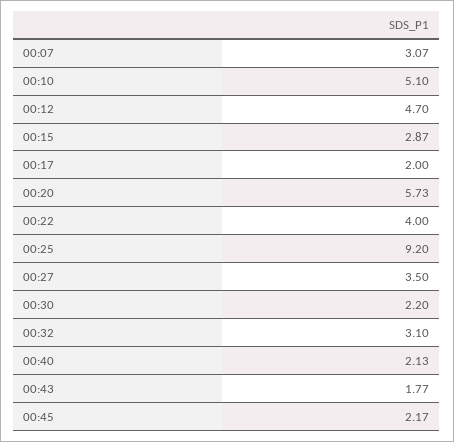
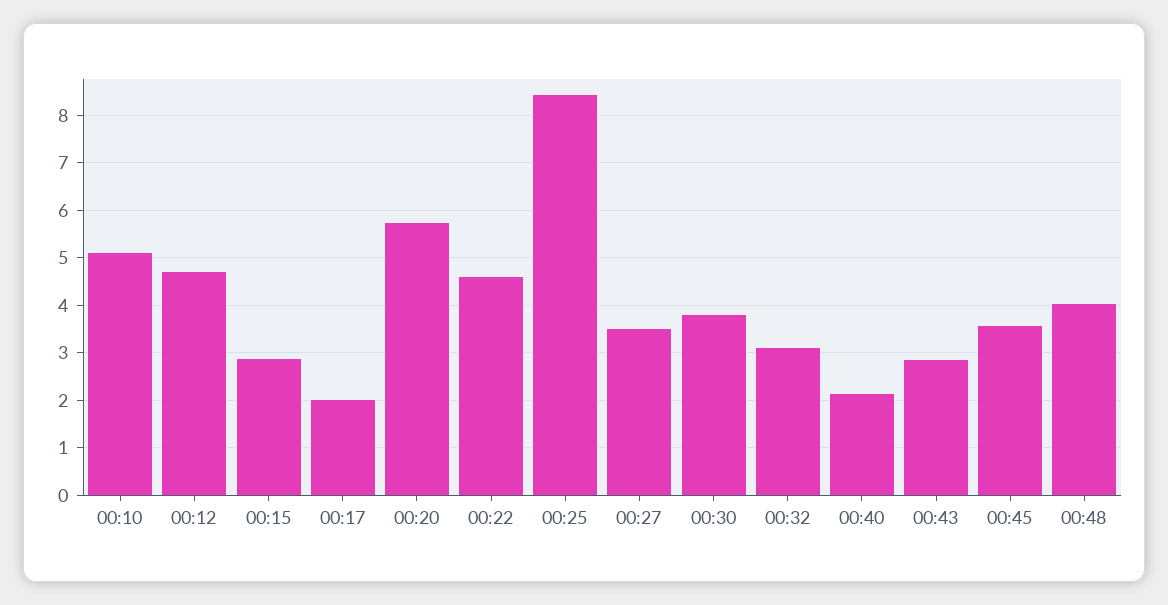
00:07: 3.07 -> none
00:22: 4 -> 4.6
00:25: 9.2 -> 8.4
00:30: 2.2 -> 3.8
00:43: 1.77 -> 2.8
00:45: 2.17 -> 3.6
00:48: none -> 4

